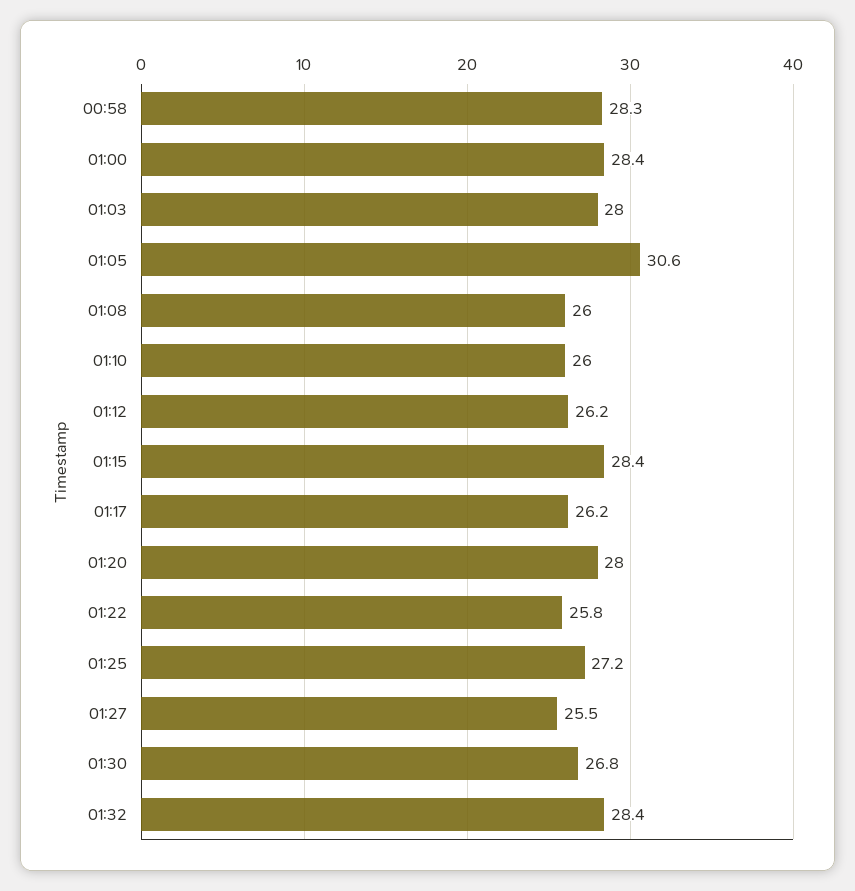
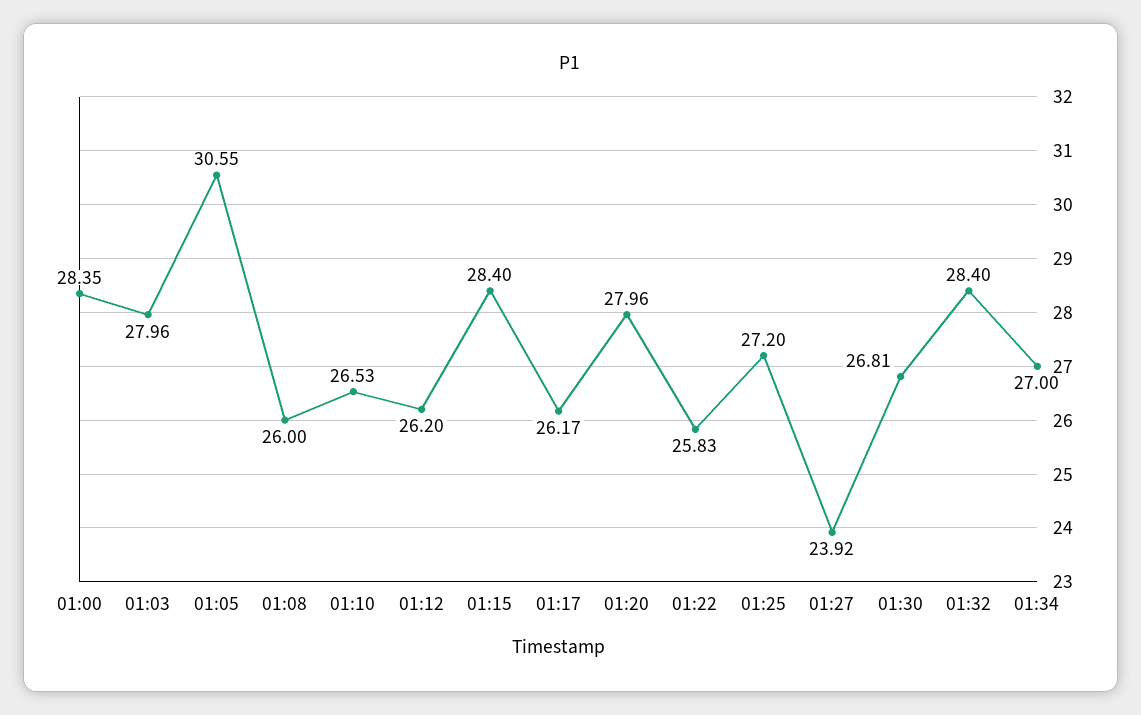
00:58: 28.3 -> none
01:10: 26 -> 26.53
01:27: 25.5 -> 23.92
01:34: none -> 27

